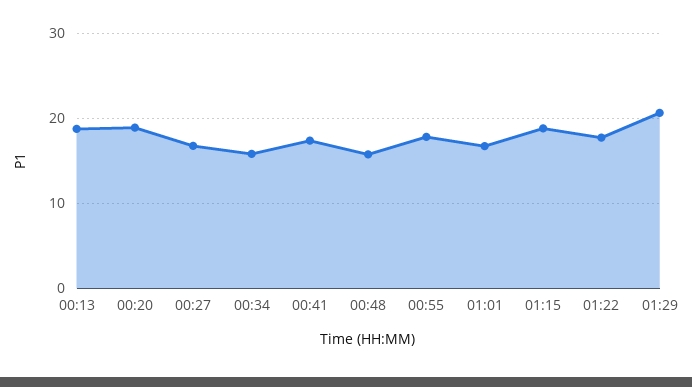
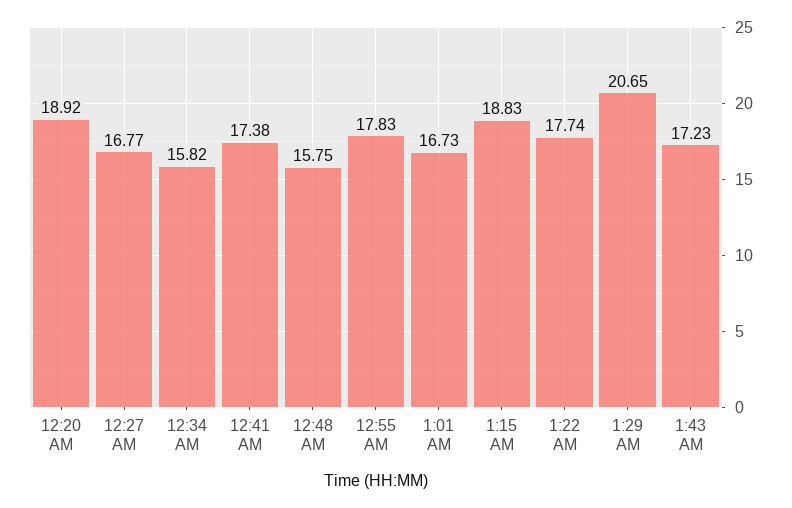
00:13: 19 -> none
1:43 AM: none -> 17.23

